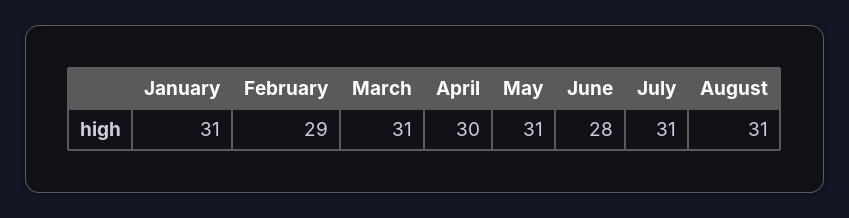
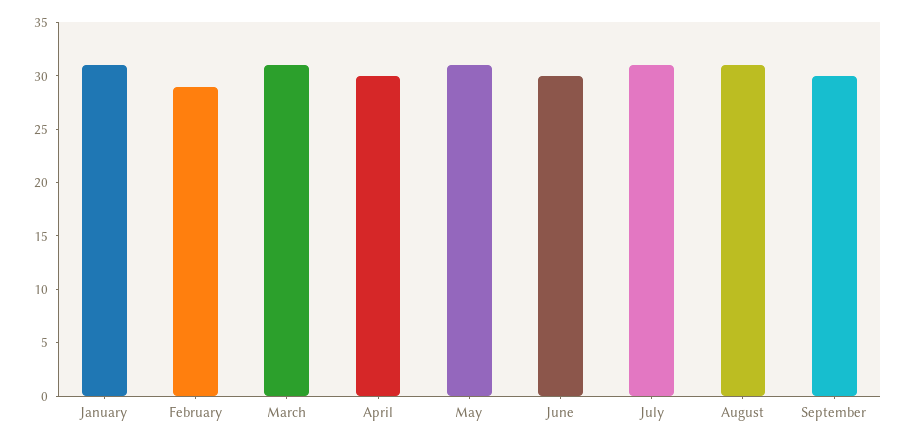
June: 28 -> 30
September: none -> 30

